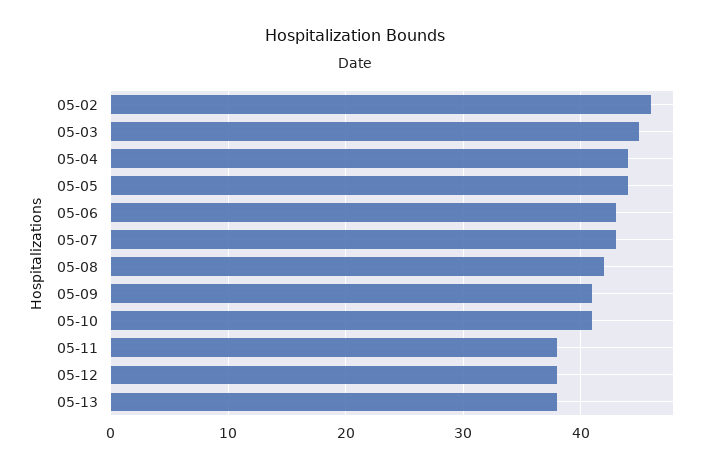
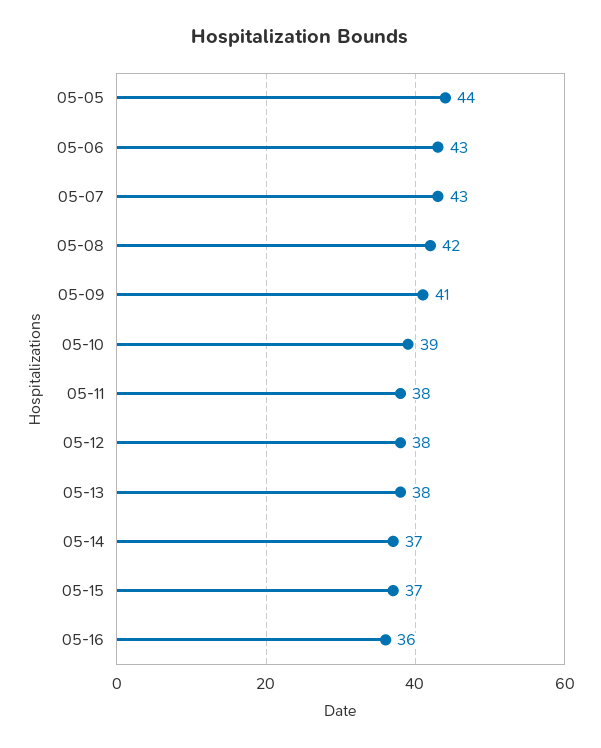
05-02: 46 -> none
05-03: 45 -> none
05-04: 44 -> none
05-10: 41 -> 39
05-14: none -> 37
05-15: none -> 37
05-16: none -> 36

